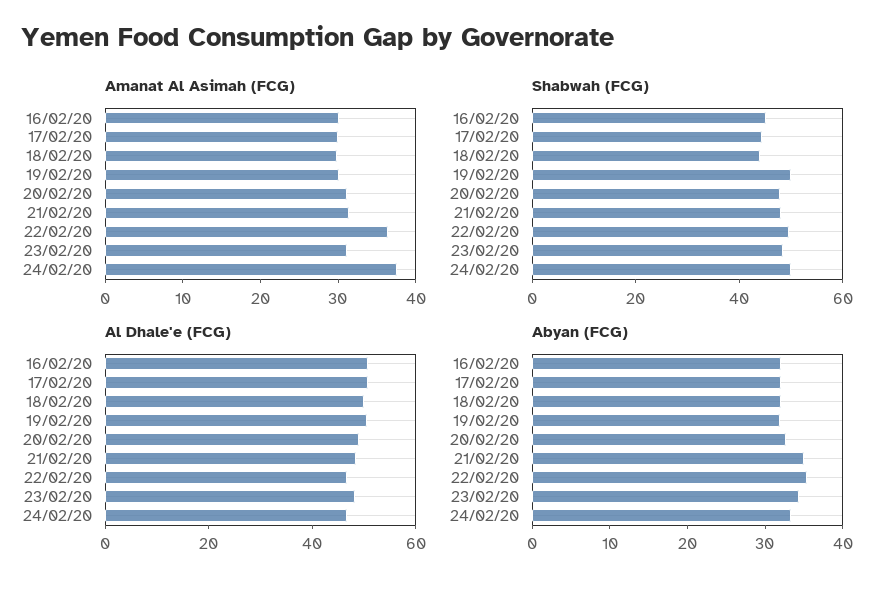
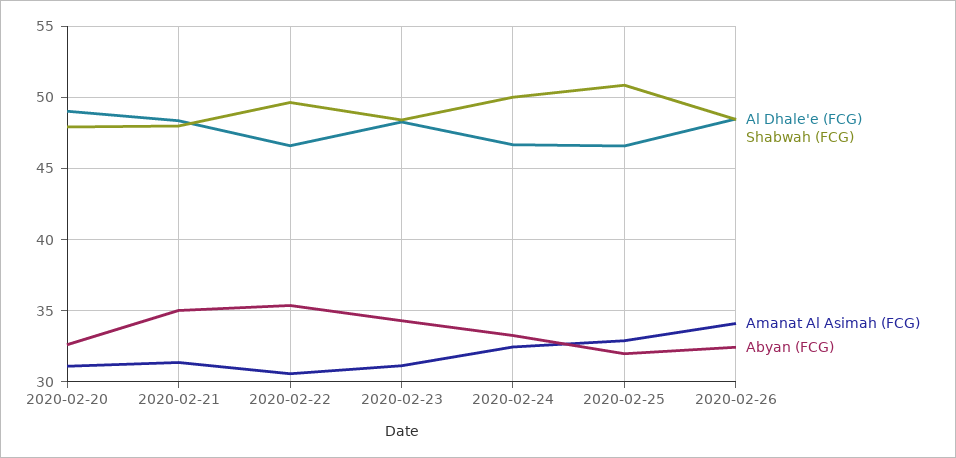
Amanat Al Asimah (FCG), 16/02/20: 30 -> none
Amanat Al Asimah (FCG), 17/02/20: 30 -> none
Amanat Al Asimah (FCG), 18/02/20: 30 -> none
Amanat Al Asimah (FCG), 19/02/20: 30 -> none
Amanat Al Asimah (FCG), 22/02/20: 36 -> 30.5
Amanat Al Asimah (FCG), 24/02/20: 38 -> 32.5
Shabwah (FCG), 16/02/20: 45 -> none
Shabwah (FCG), 17/02/20: 45 -> none
Shabwah (FCG), 18/02/20: 45 -> none
Shabwah (FCG), 19/02/20: 50 -> none
Al Dhale'e (FCG), 16/02/20: 50 -> none
Al Dhale'e (FCG), 17/02/20: 50 -> none
Al Dhale'e (FCG), 18/02/20: 50 -> none
Al Dhale'e (FCG), 19/02/20: 50 -> none
Abyan (FCG), 16/02/20: 32 -> none
Abyan (FCG), 17/02/20: 32 -> none
Abyan (FCG), 18/02/20: 32 -> none
Abyan (FCG), 19/02/20: 32 -> none
Al Dhale'e (FCG), 2020-02-25: none -> 46.5
Shabwah (FCG), 2020-02-25: none -> 51
Amanat Al Asimah (FCG), 2020-02-25: none -> 33
Abyan (FCG), 2020-02-25: none -> 32
Al Dhale'e (FCG), 2020-02-26: none -> 48.5
Shabwah (FCG), 2020-02-26: none -> 48.5
Amanat Al Asimah (FCG), 2020-02-26: none -> 34
Abyan (FCG), 2020-02-26: none -> 32.5

